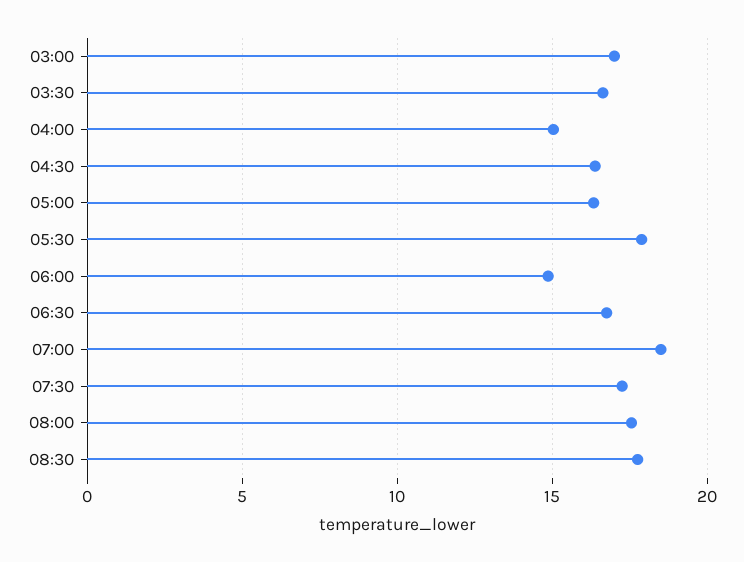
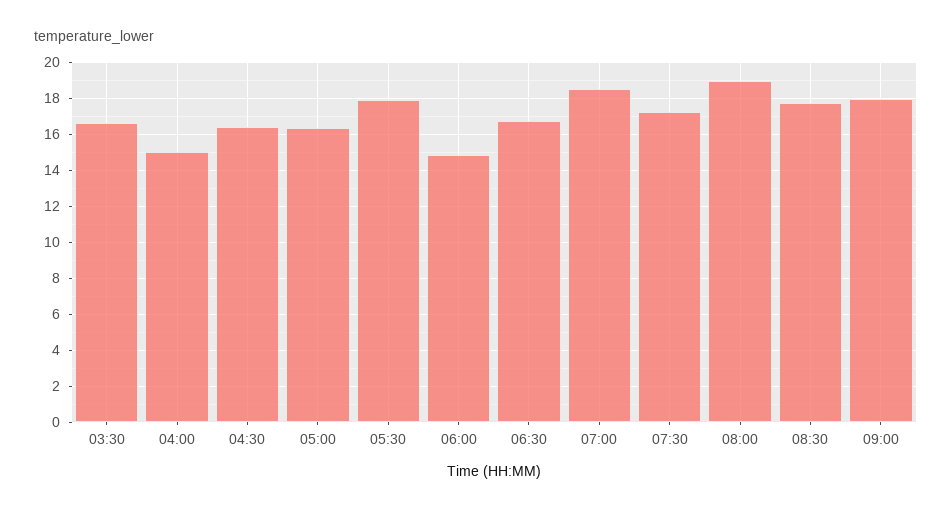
03:00: 17 -> none
08:00: 17.5 -> 19
09:00: none -> 18

